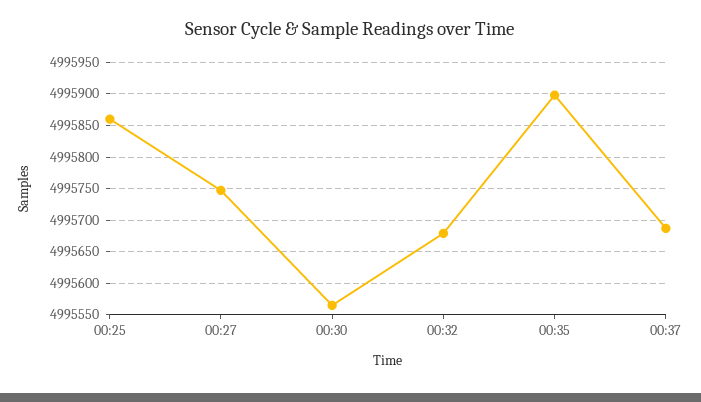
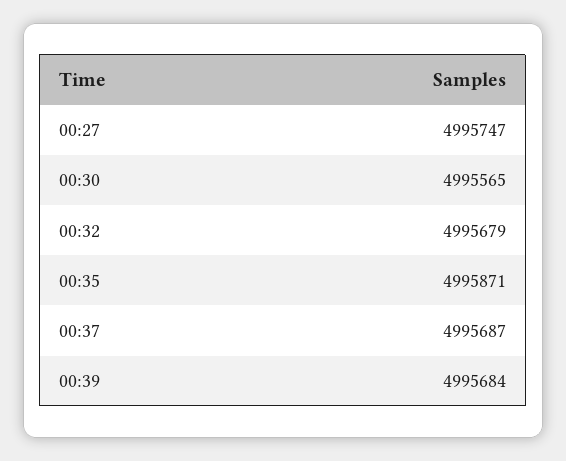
00:25: 4995860 -> none
00:35: 4995900 -> 4995871
00:39: none -> 4995684

